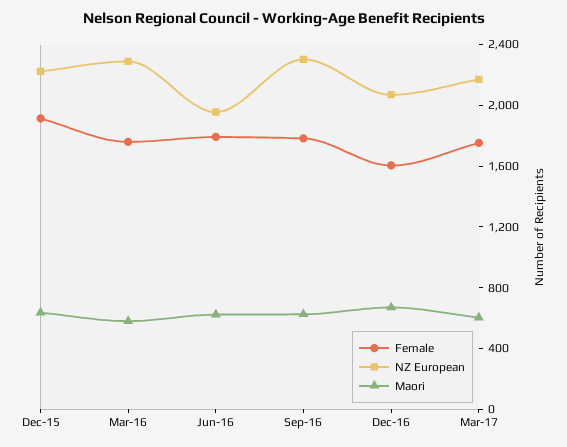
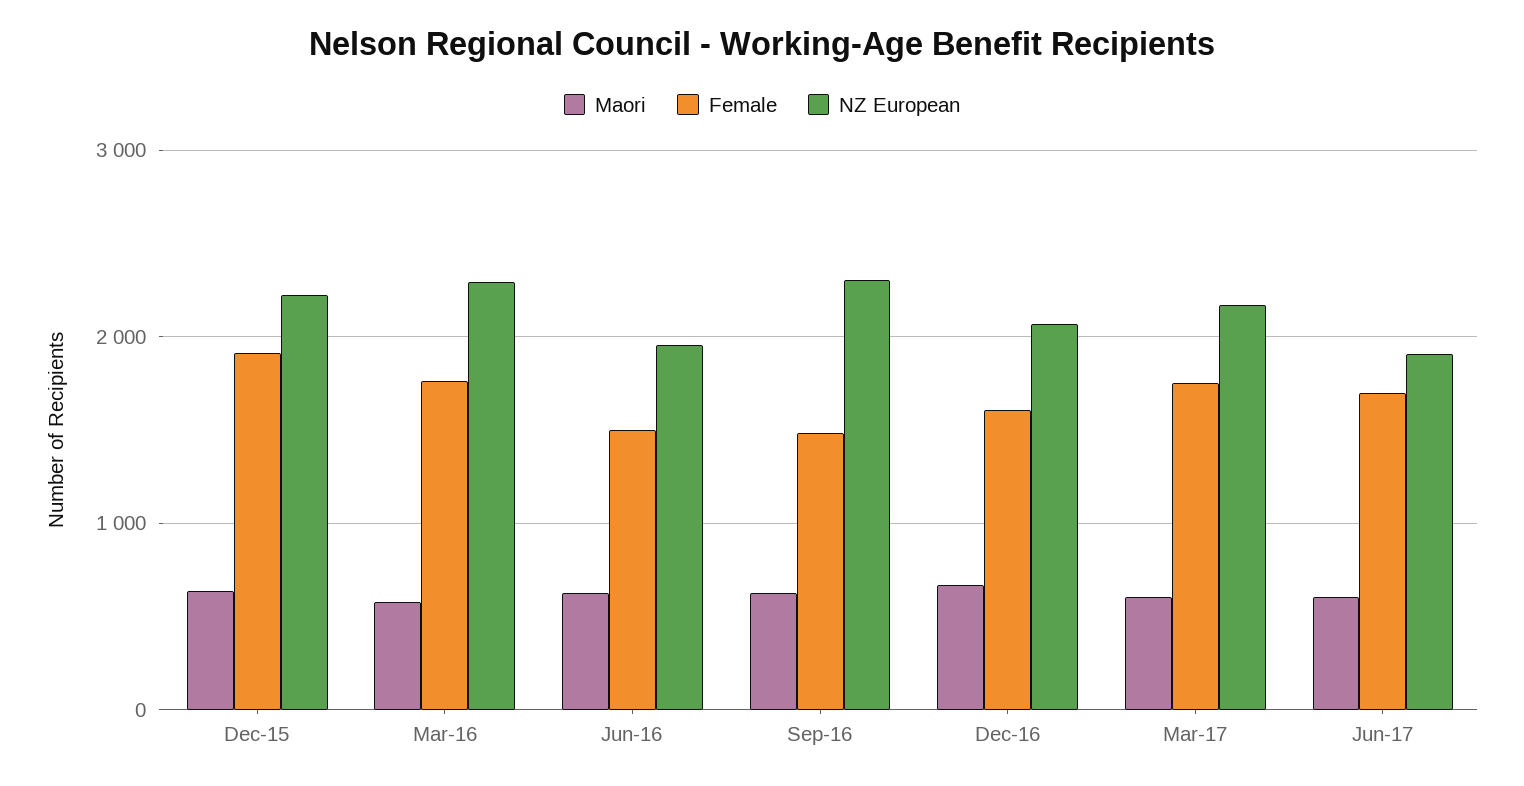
Female, Jun-16: 1800 -> 1500
Female, Sep-16: 1800 -> 1500
Maori, Jun-17: none -> 600
Female, Jun-17: none -> 1700
NZ European, Jun-17: none -> 1900

